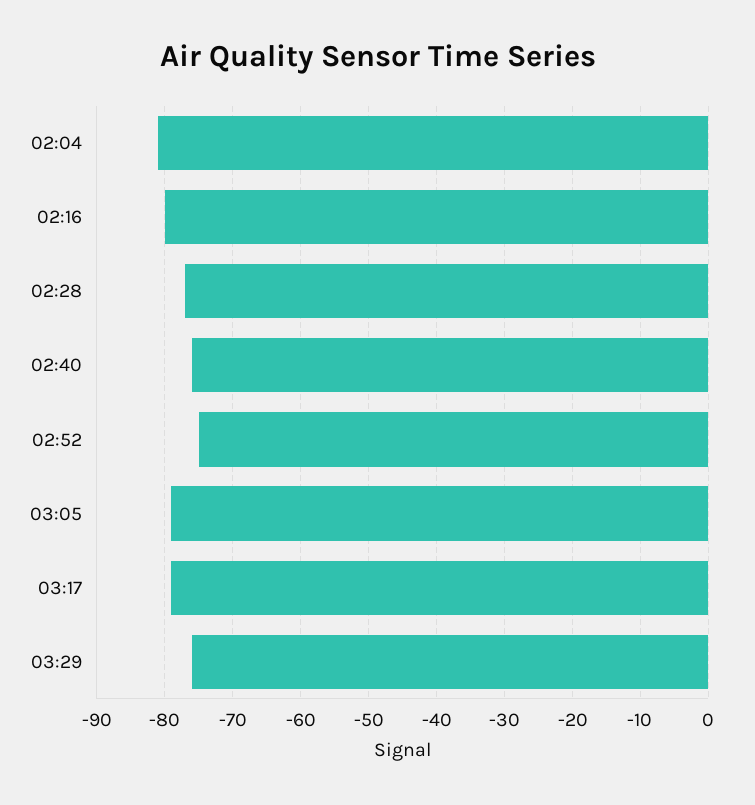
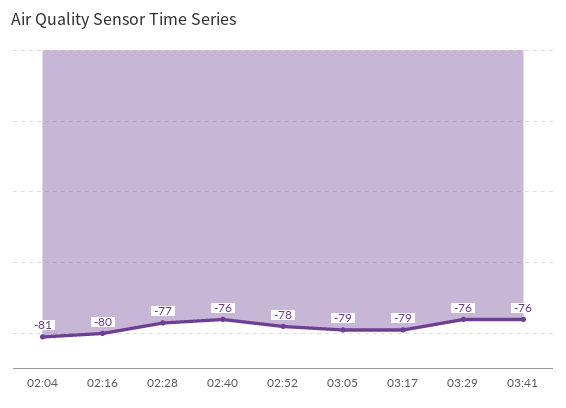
02:52: -75 -> -78
03:41: none -> -76

